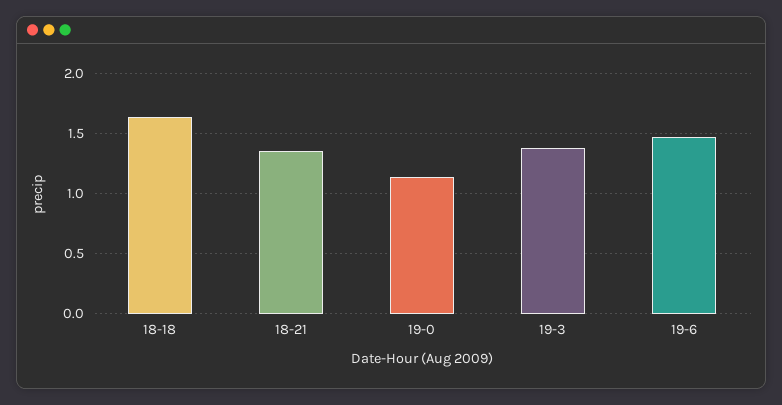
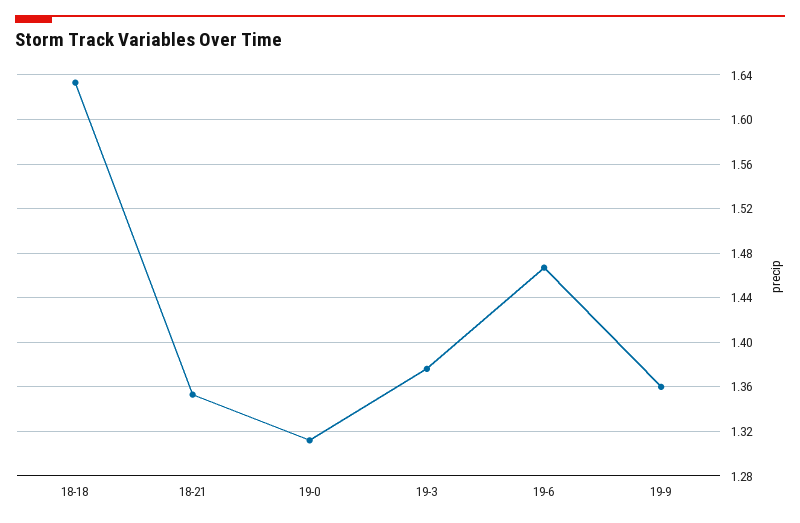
19-0: 1.15 -> 1.31
19-9: none -> 1.36

